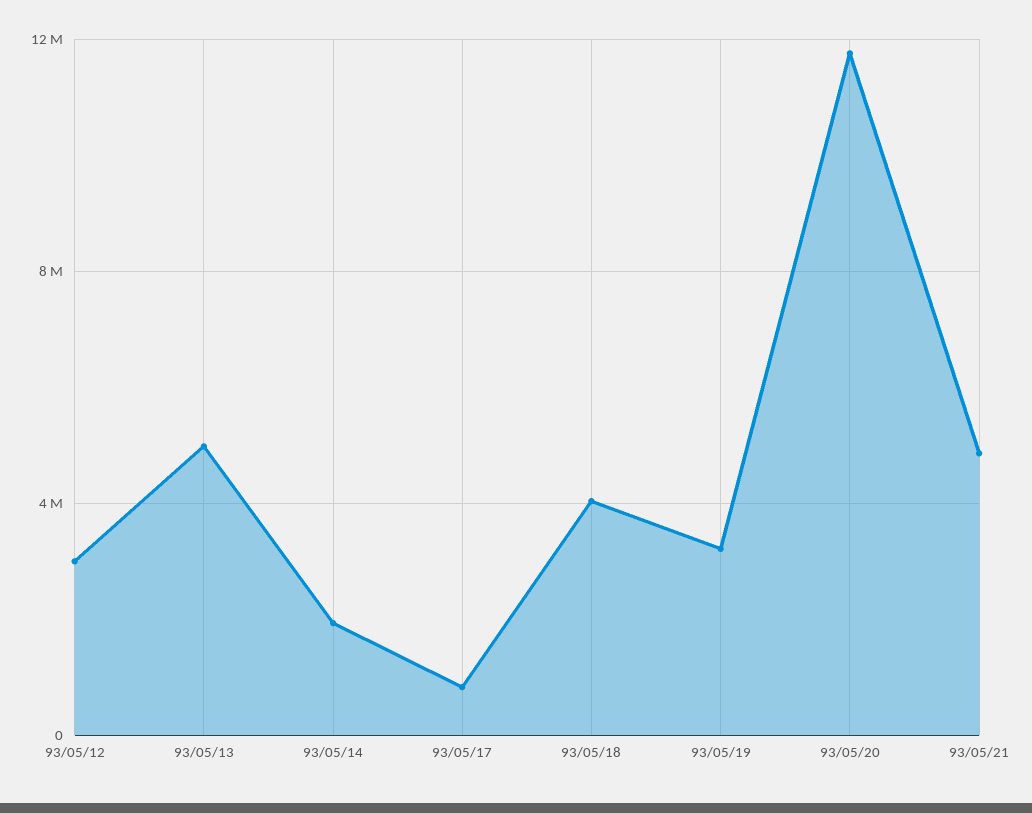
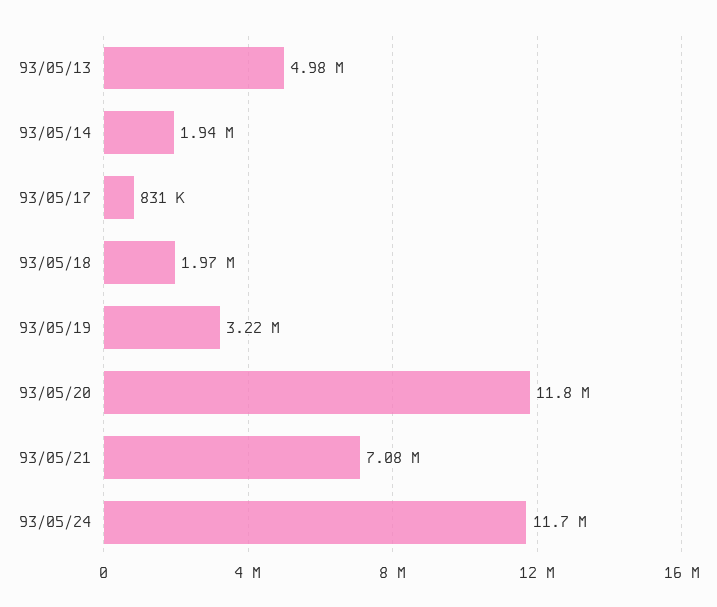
93/05/12: 3000000 -> none
93/05/18: 4000000 -> 1970000
93/05/21: 5000000 -> 7080000
93/05/24: none -> 11700000

